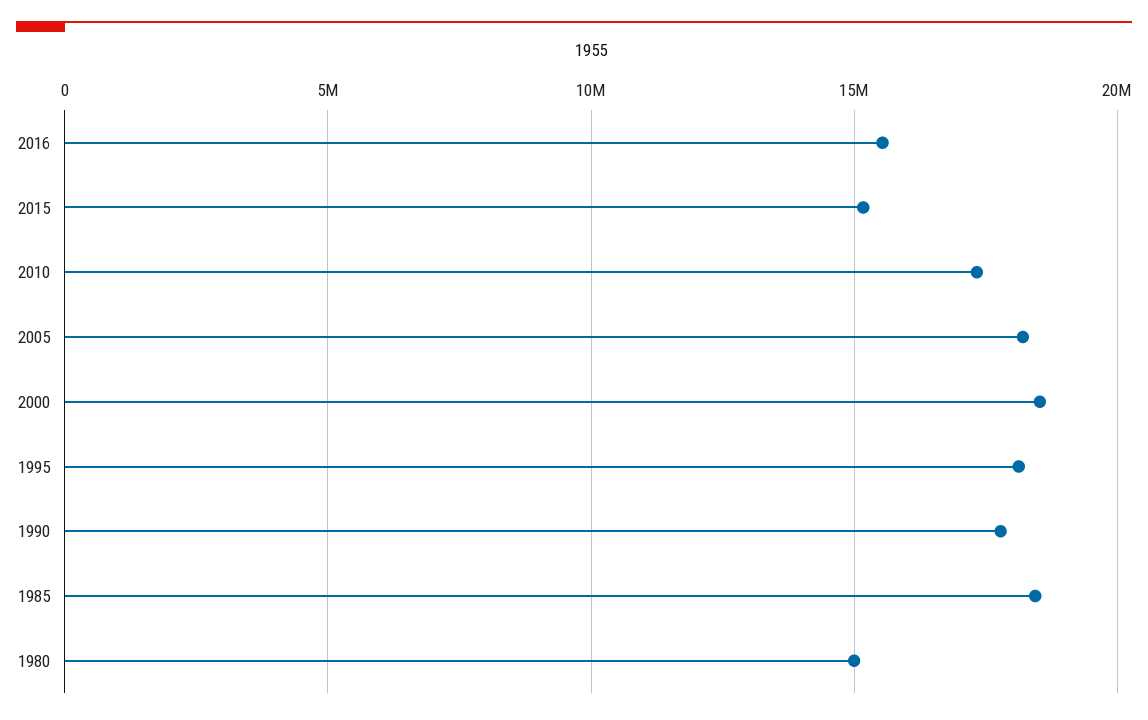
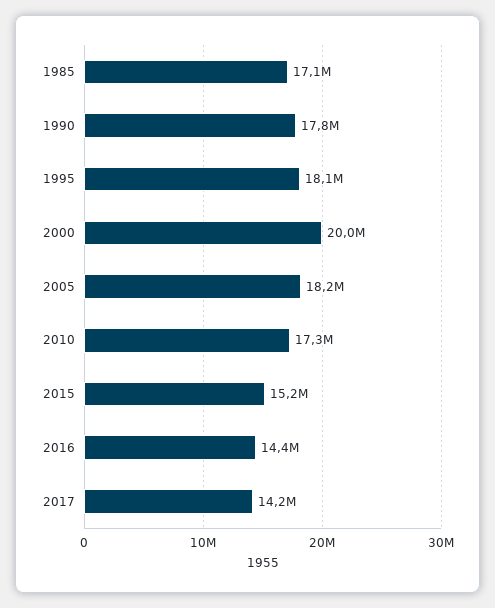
2016: 15500000 -> 14400000
2000: 18500000 -> 20000000
1985: 18500000 -> 17100000
1980: 15000000 -> none
2017: none -> 14200000

